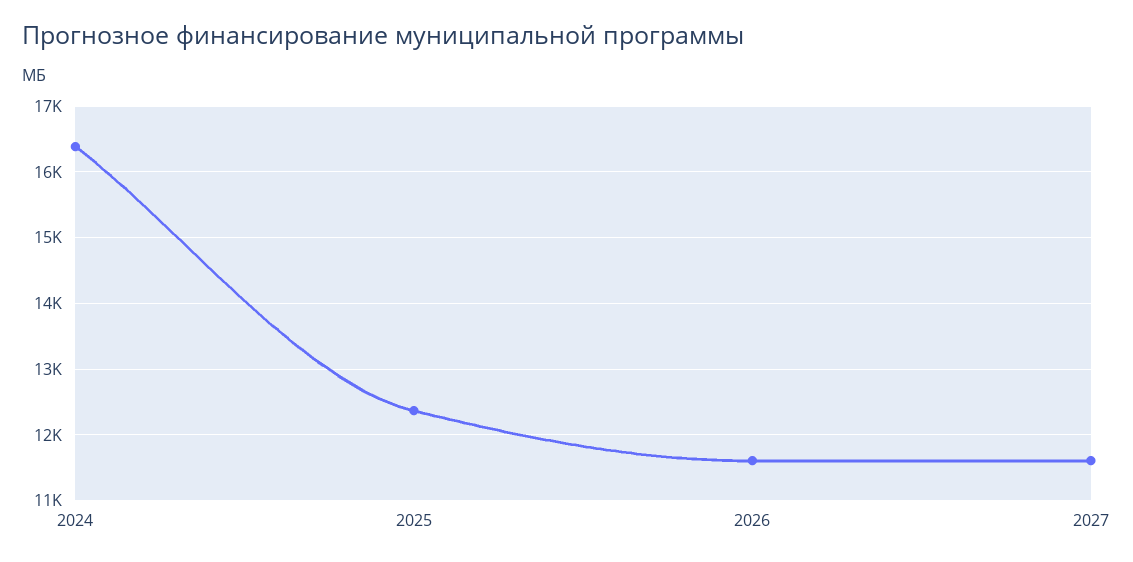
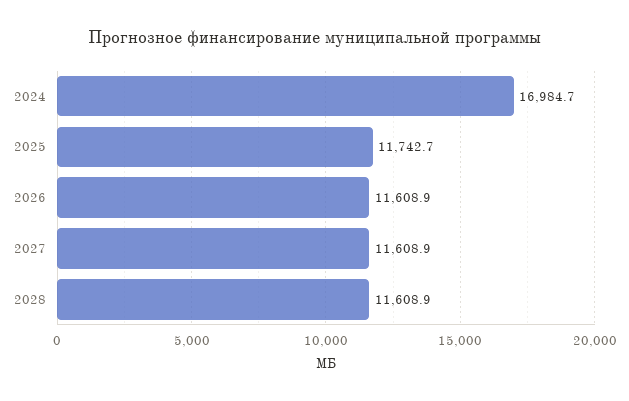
2024: 16400 -> 16984.7
2025: 12400 -> 11742.7
2028: none -> 11608.9

